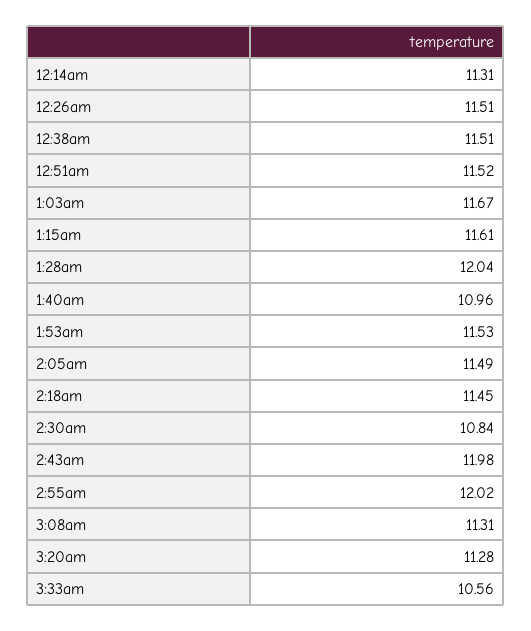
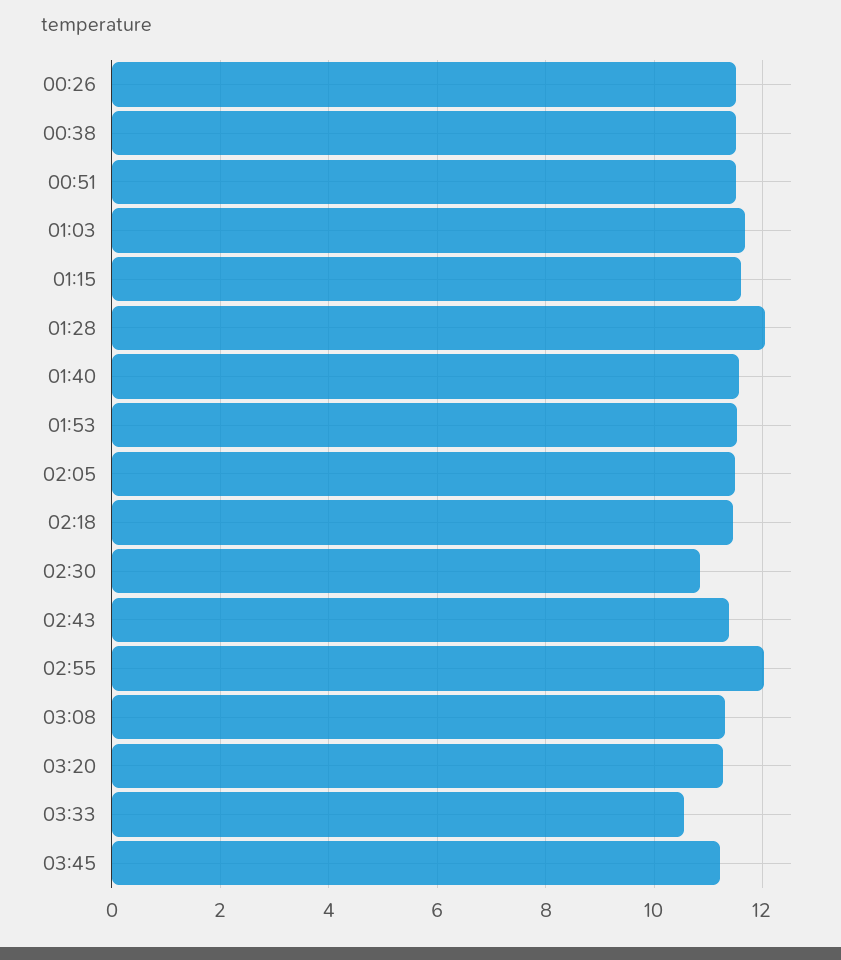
12:14am: 11.31 -> none
1:40am: 10.96 -> 11.6
2:43am: 11.98 -> 11.4
03:45: none -> 11.2

